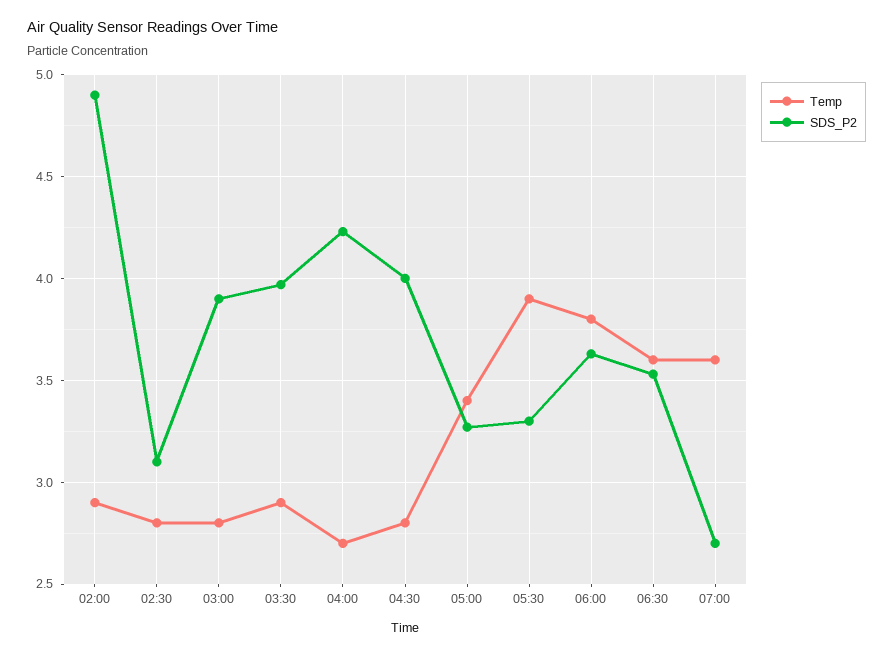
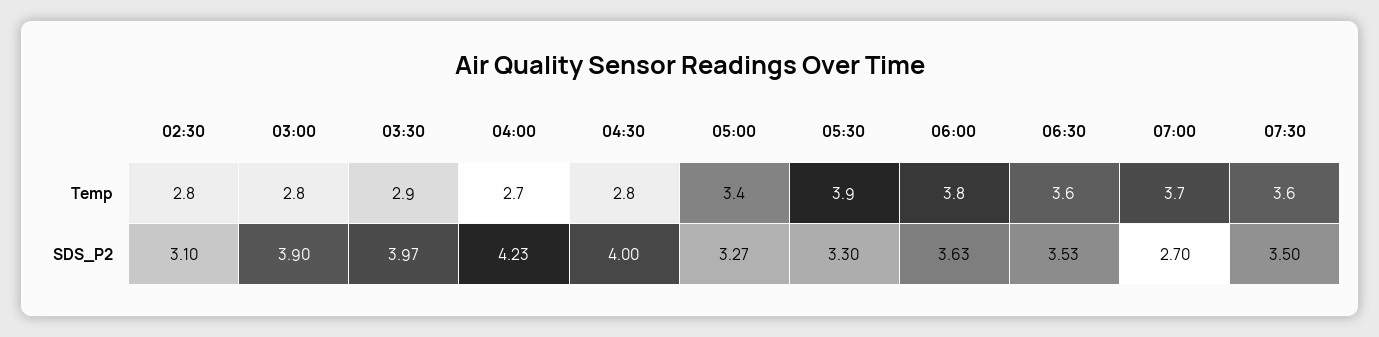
Temp, 02:00: 2.9 -> none
SDS_P2, 02:00: 4.9 -> none
Temp, 07:00: 3.6 -> 3.7
Temp, 07:30: none -> 3.6
SDS_P2, 07:30: none -> 3.5

